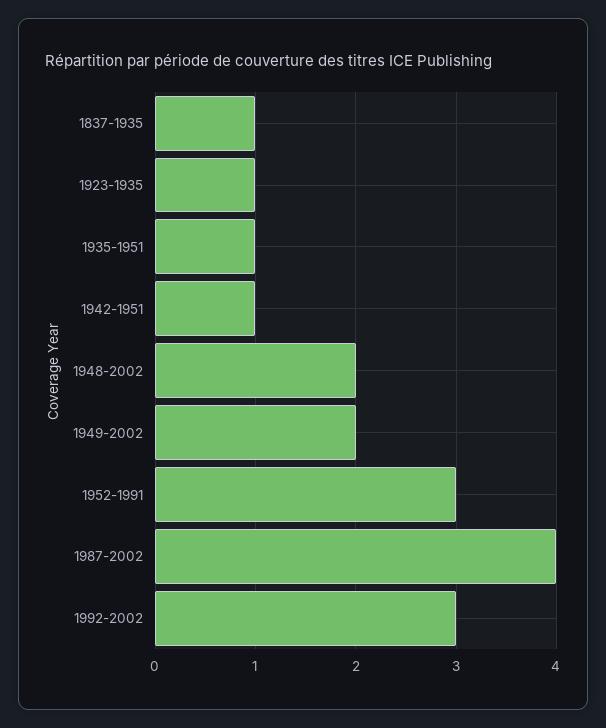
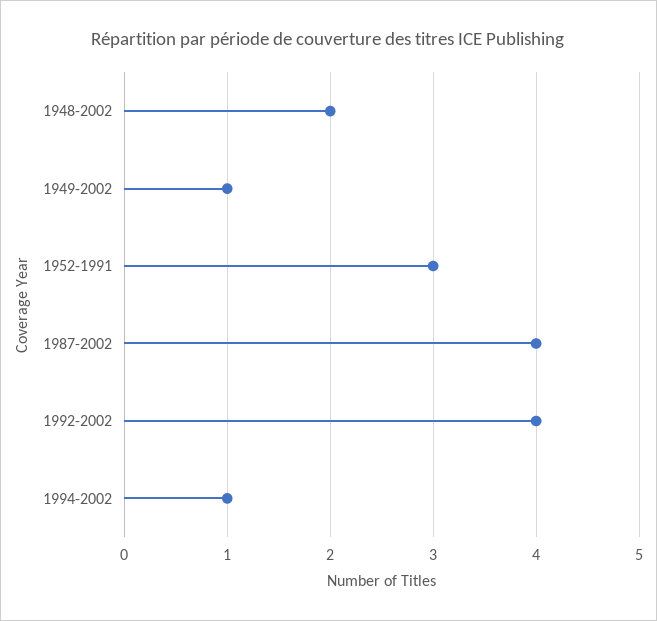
1837-1935: 1 -> none
1923-1935: 1 -> none
1935-1951: 1 -> none
1942-1951: 1 -> none
1949-2002: 2 -> 1
1992-2002: 3 -> 4
1994-2002: none -> 1

